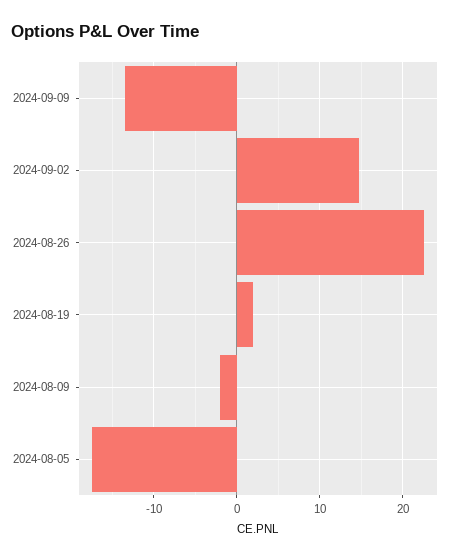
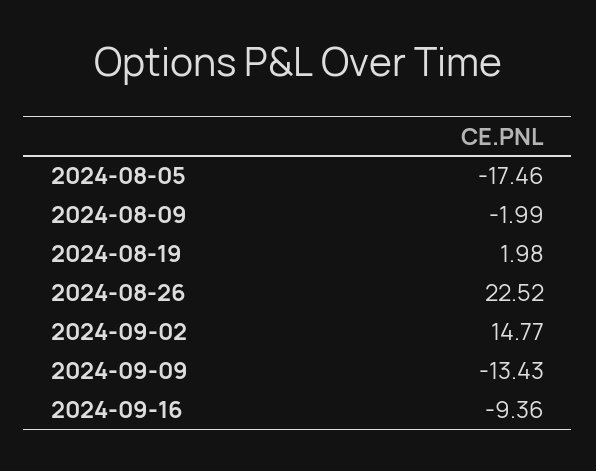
2024-09-16: none -> -9.36

